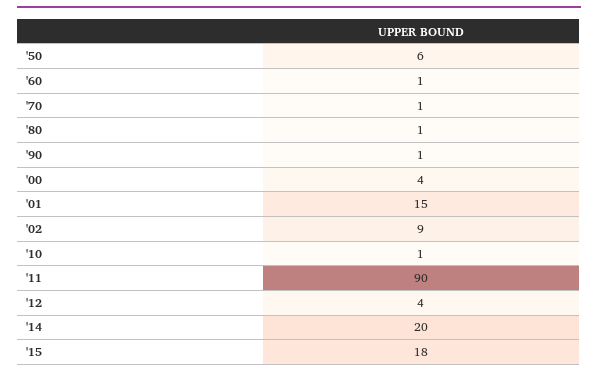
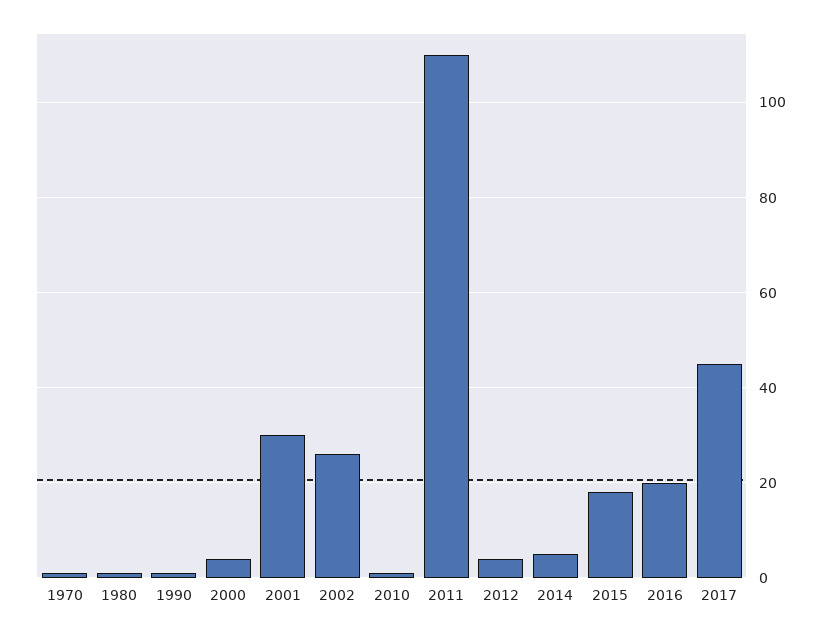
'50: 6 -> none
'60: 1 -> none
'01: 15 -> 30
'02: 9 -> 25
'11: 90 -> 110
'14: 20 -> 5
2016: none -> 20
2017: none -> 45

